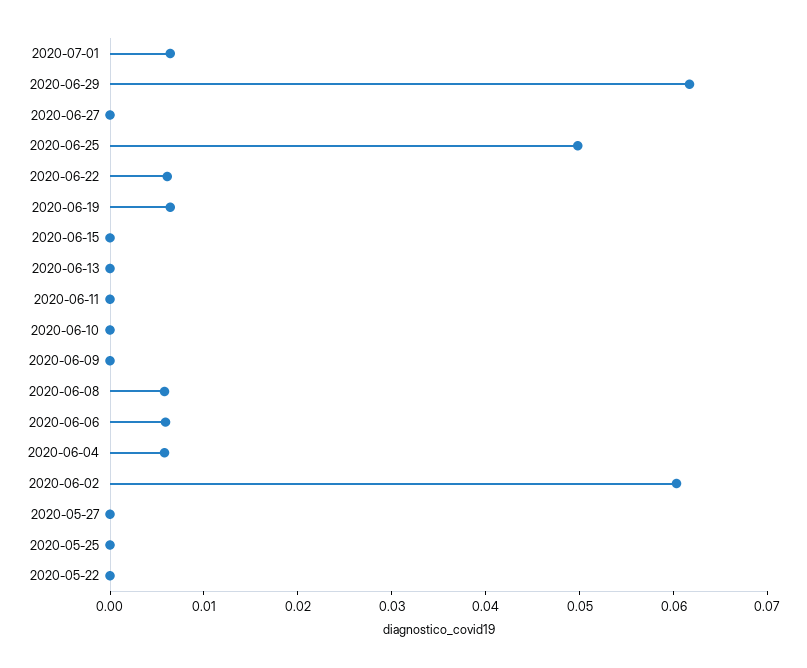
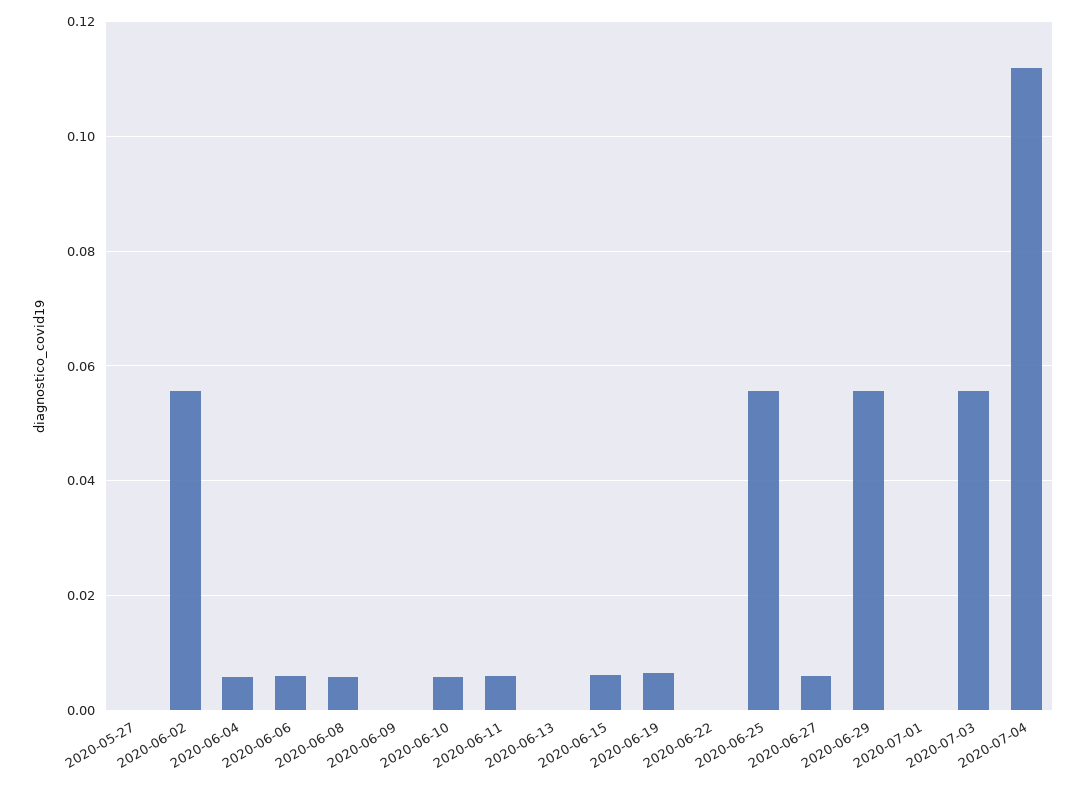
2020-07-01: 0.006 -> 0
2020-06-29: 0.062 -> 0.056
2020-06-27: 0 -> 0.006
2020-06-25: 0.05 -> 0.056
2020-06-22: 0.006 -> 0
2020-06-15: 0 -> 0.006
2020-06-11: 0 -> 0.006
2020-06-10: 0 -> 0.006
2020-06-02: 0.06 -> 0.056
2020-05-25: 0 -> none
2020-05-22: 0 -> none
2020-07-03: none -> 0.056
2020-07-04: none -> 0.112

